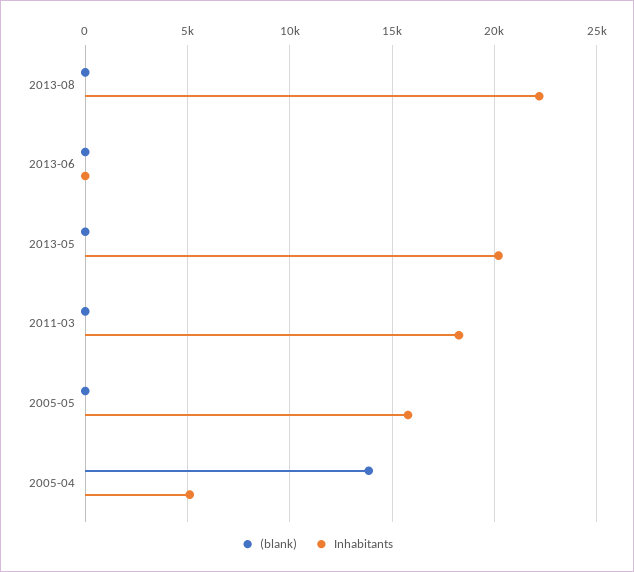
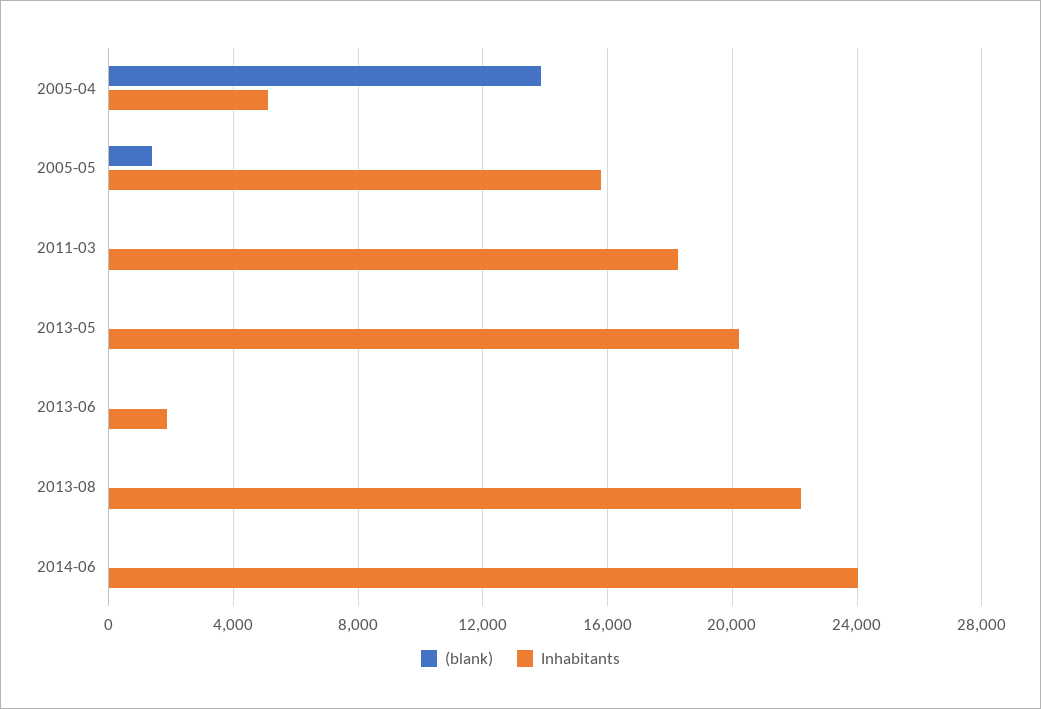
Inhabitants, 2013-06: 0 -> 2000
(blank), 2005-05: 0 -> 1500
(blank), 2014-06: none -> 0
Inhabitants, 2014-06: none -> 24000

